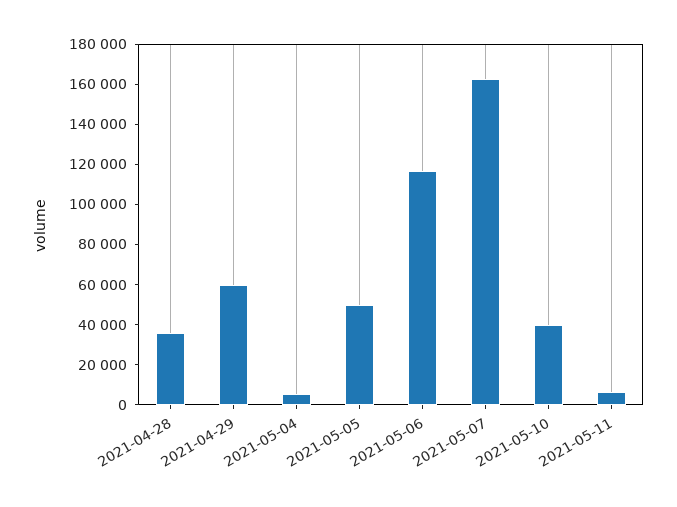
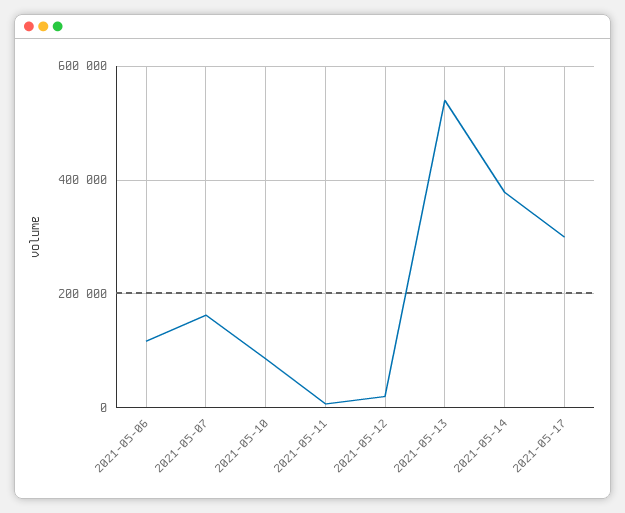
2021-04-28: 35000 -> none
2021-04-29: 60000 -> none
2021-05-04: 5000 -> none
2021-05-05: 50000 -> none
2021-05-10: 40000 -> 80000
2021-05-12: none -> 20000
2021-05-13: none -> 540000
2021-05-14: none -> 380000
2021-05-17: none -> 300000

